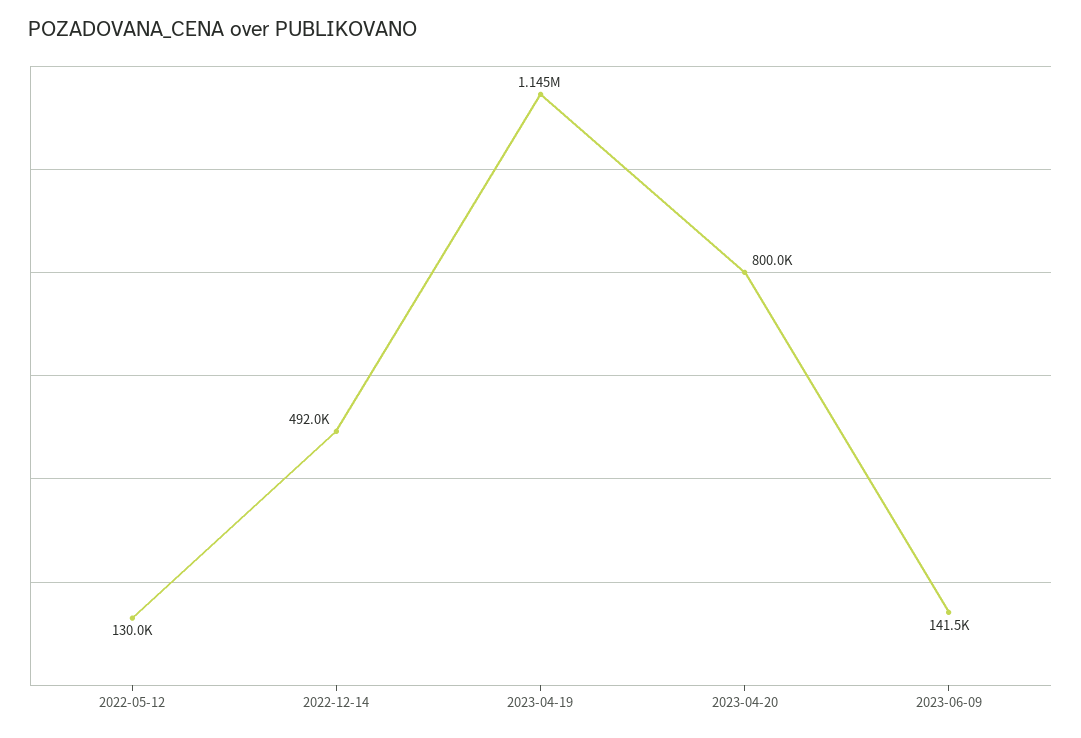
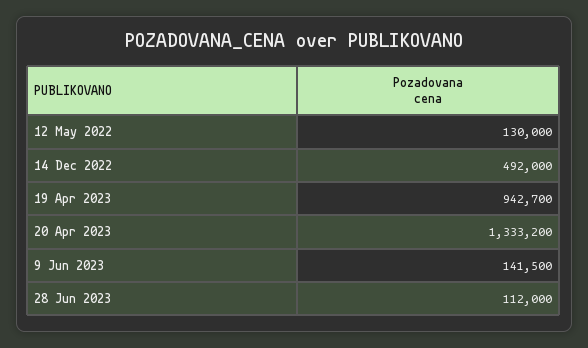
2023-04-19: 1145000 -> 942700
2023-04-20: 800000 -> 1333200
28 Jun 2023: none -> 112000

